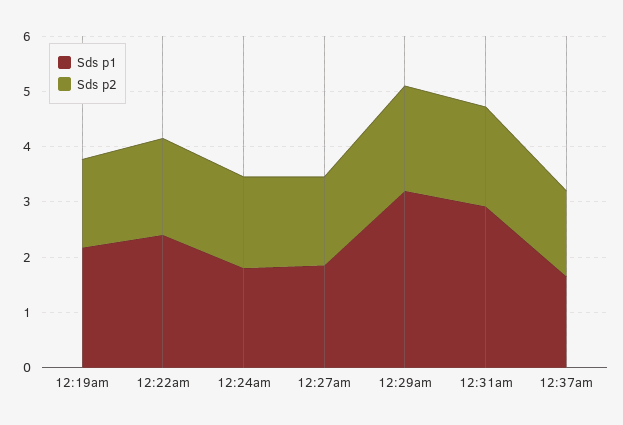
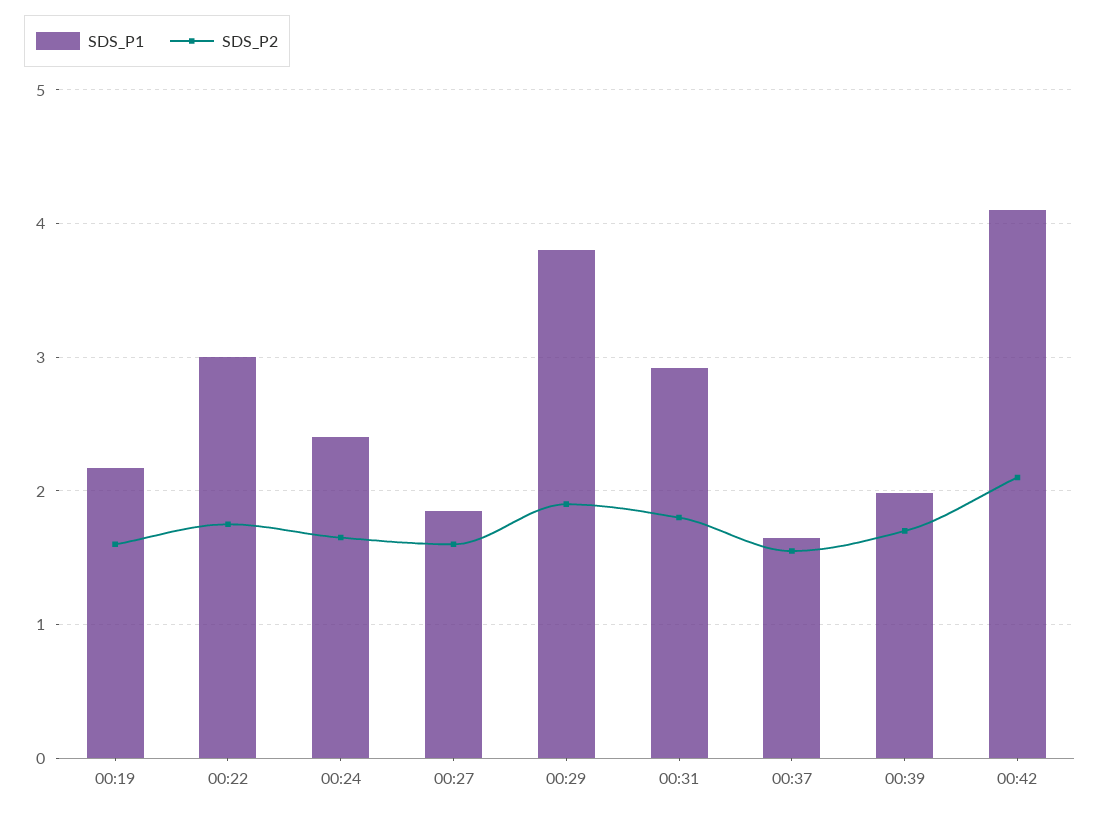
Sds p1, 12:22am: 2.4 -> 3
Sds p1, 12:24am: 1.8 -> 2.4
Sds p1, 12:29am: 3.2 -> 3.8
Sds p1, 00:39: none -> 2
Sds p2, 00:39: none -> 1.7
Sds p1, 00:42: none -> 4.1
Sds p2, 00:42: none -> 2.1

